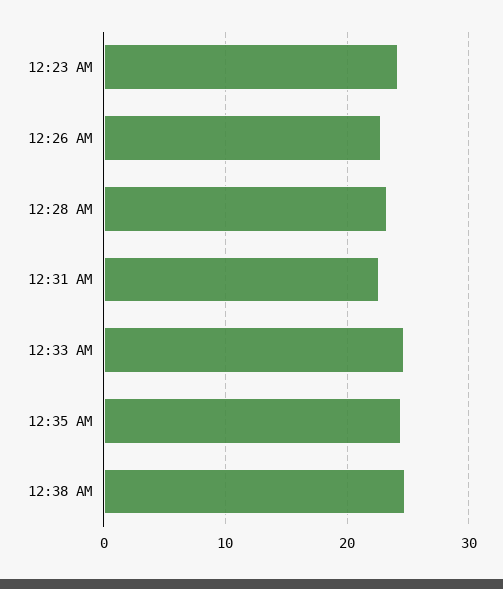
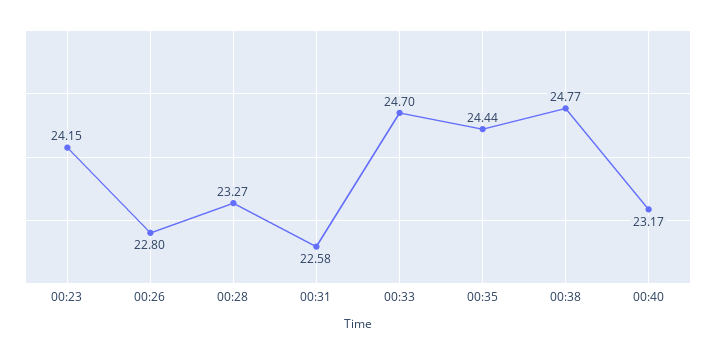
00:40: none -> 23.17

